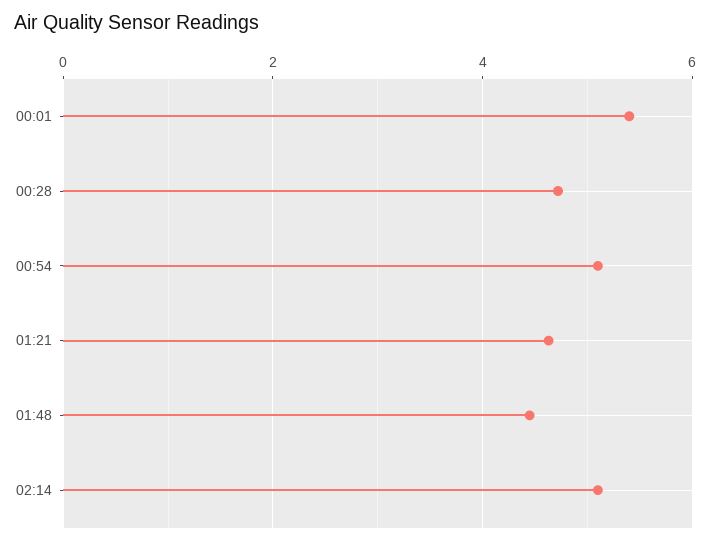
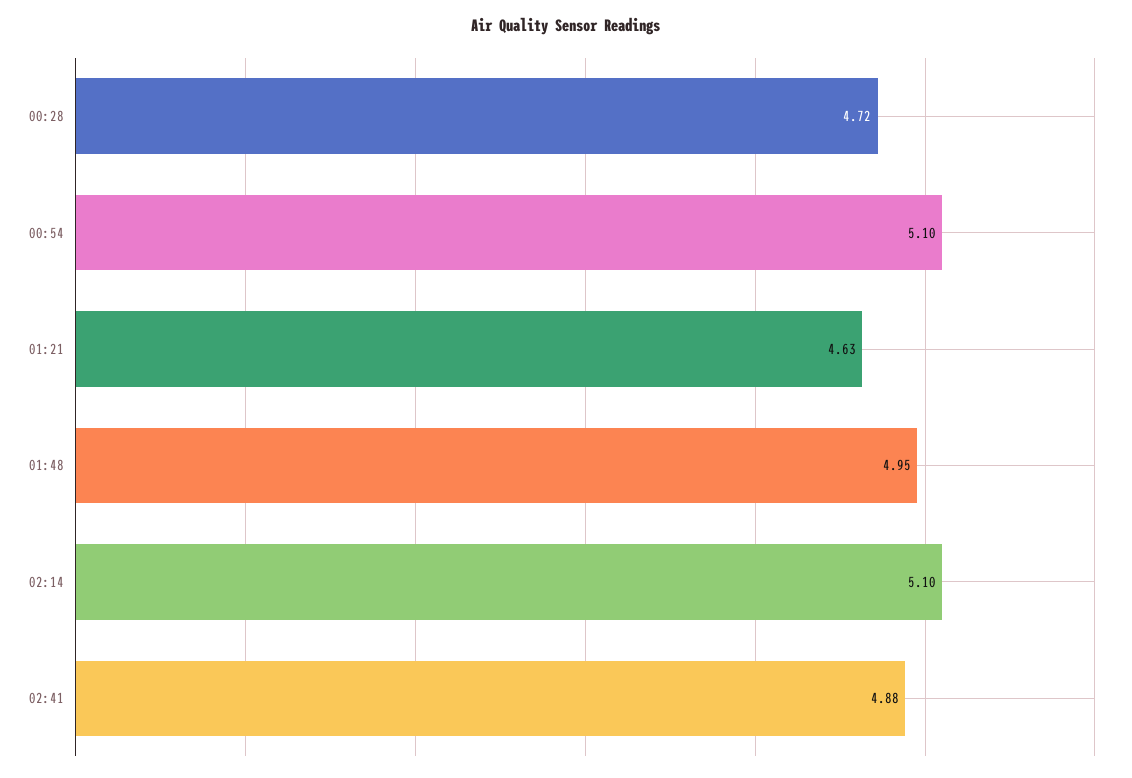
00:01: 5.4 -> none
01:48: 4.4 -> 4.95
02:41: none -> 4.88

